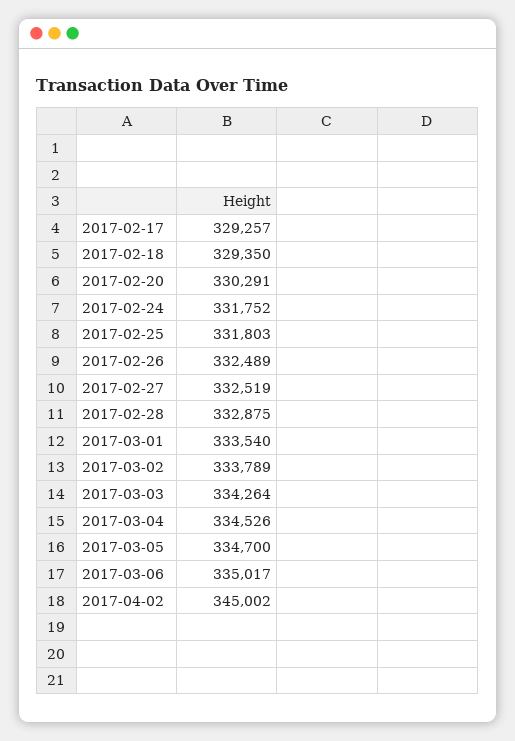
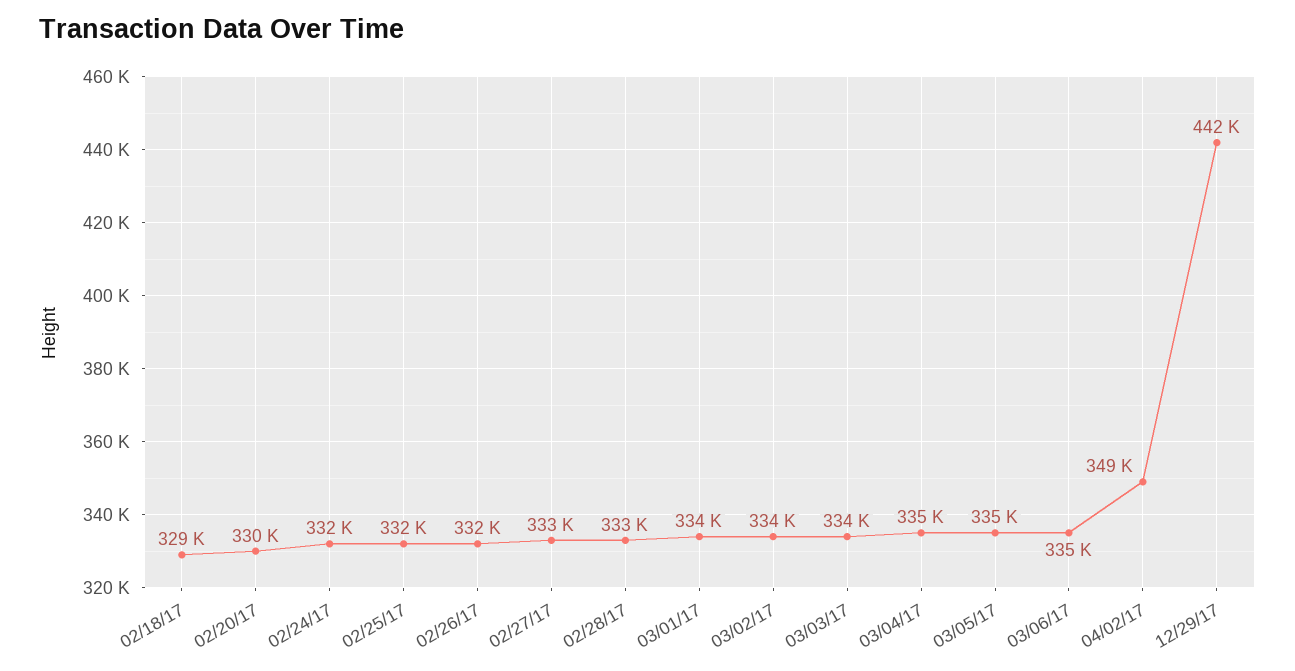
2017-02-17: 329257 -> none
2017-04-02: 345002 -> 349000
12/29/17: none -> 442000

